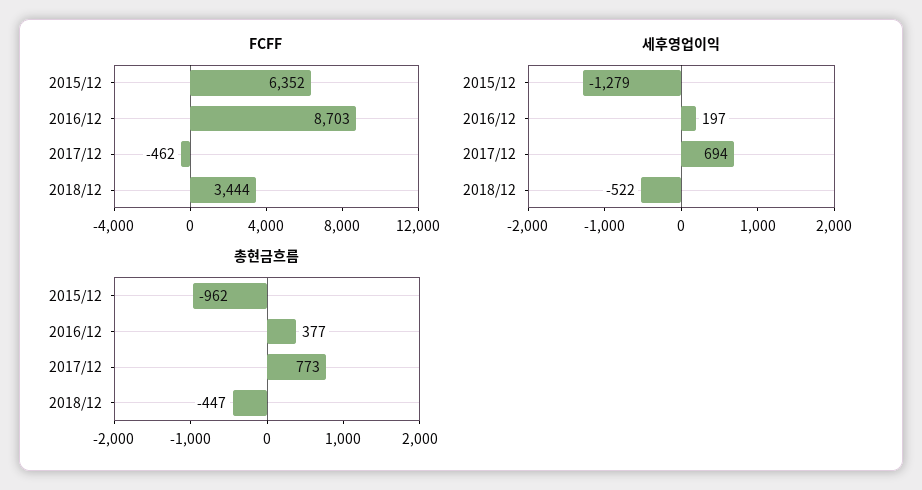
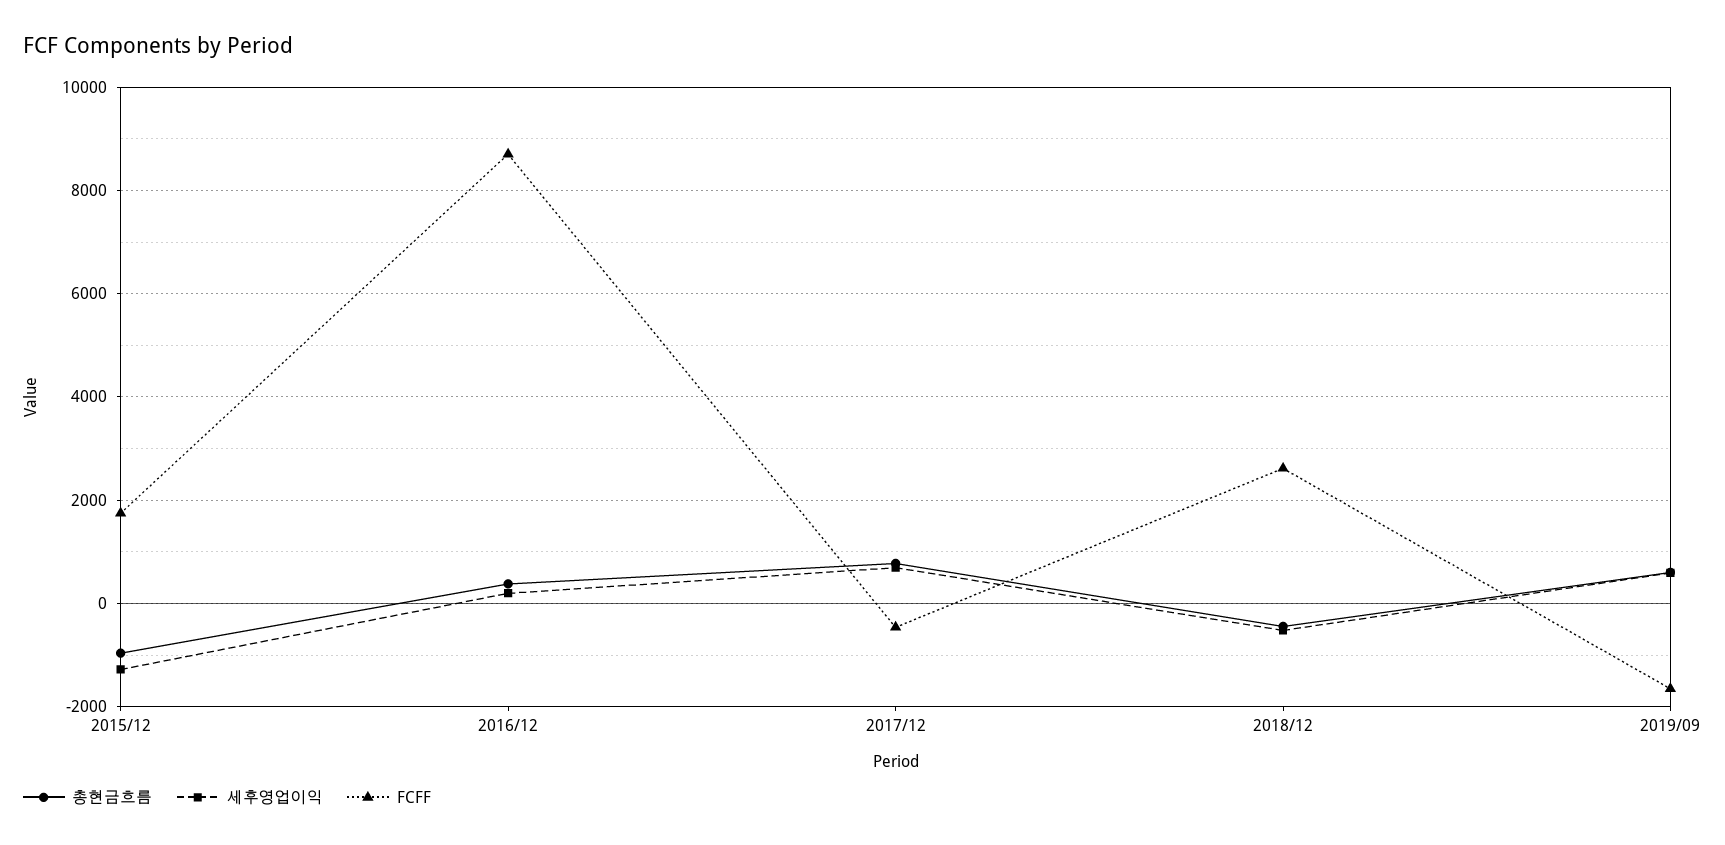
FCFF, 2015/12: 6352 -> 1800
FCFF, 2018/12: 3444 -> 2600
총현금흐름, 2019/09: none -> 600
세후영업이익, 2019/09: none -> 600
FCFF, 2019/09: none -> -1600

